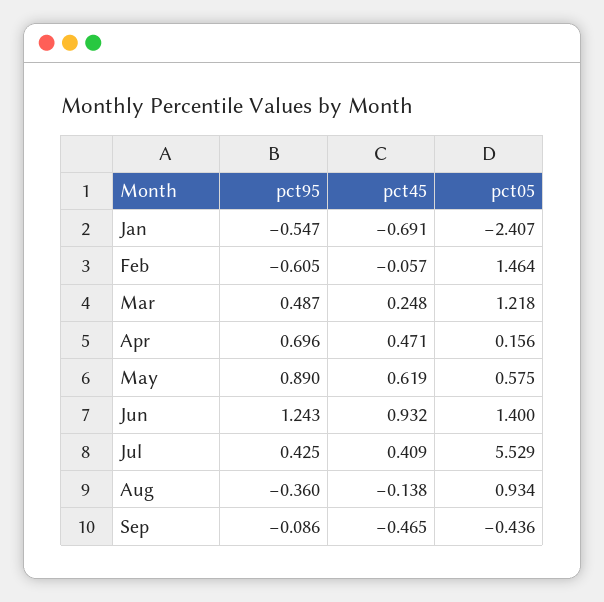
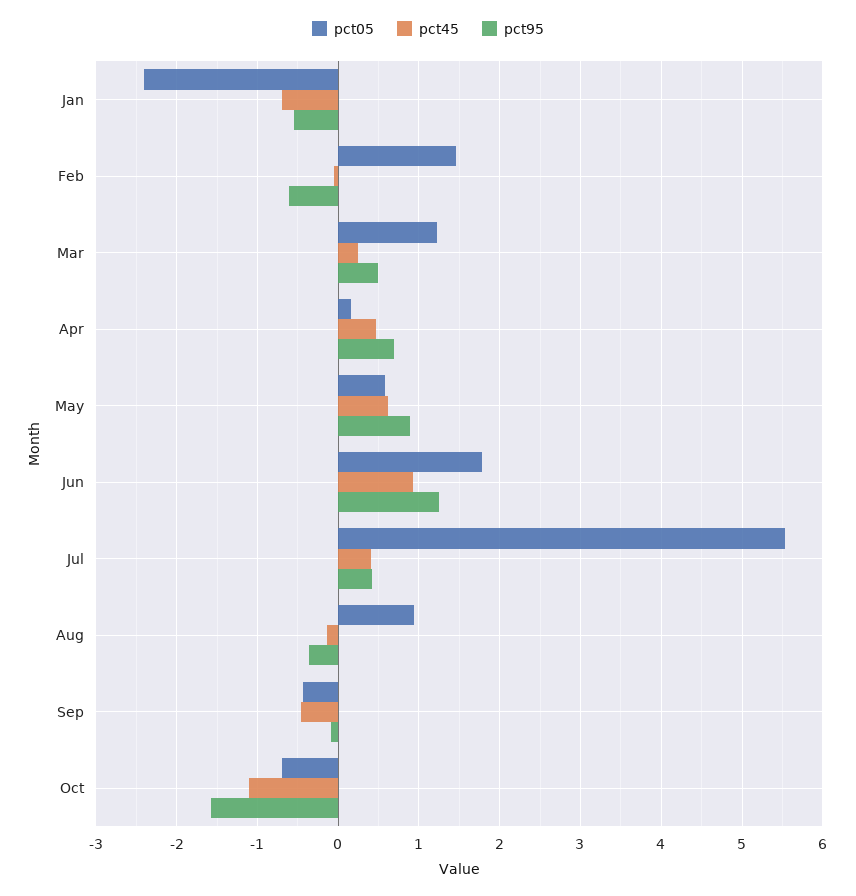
pct05, Jun: 1.4 -> 1.8
pct05, Oct: none -> -0.7
pct45, Oct: none -> -1.1
pct95, Oct: none -> -1.6

